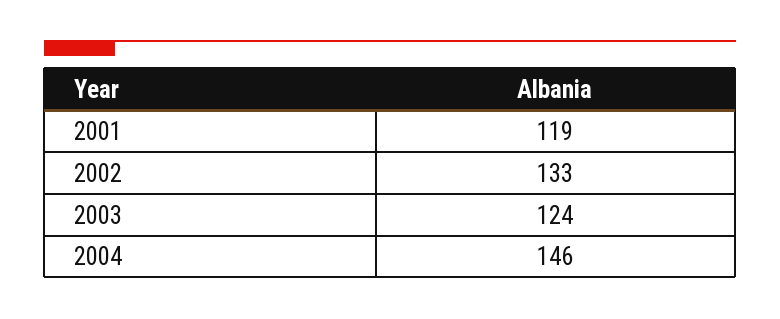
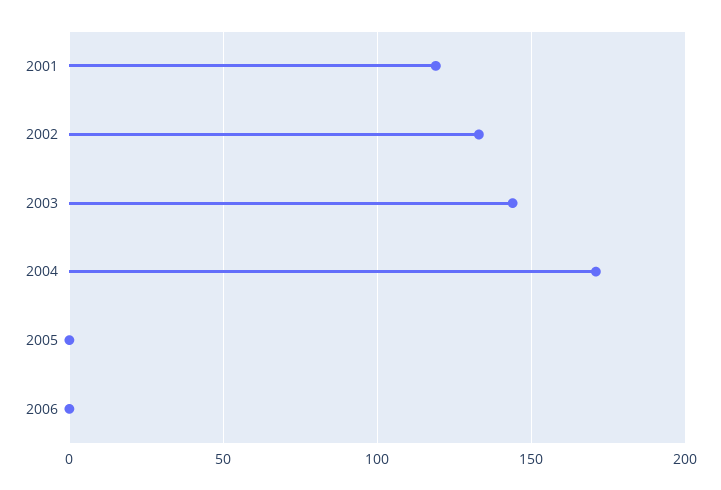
2003: 124 -> 145
2004: 146 -> 170
2005: none -> 0
2006: none -> 0

